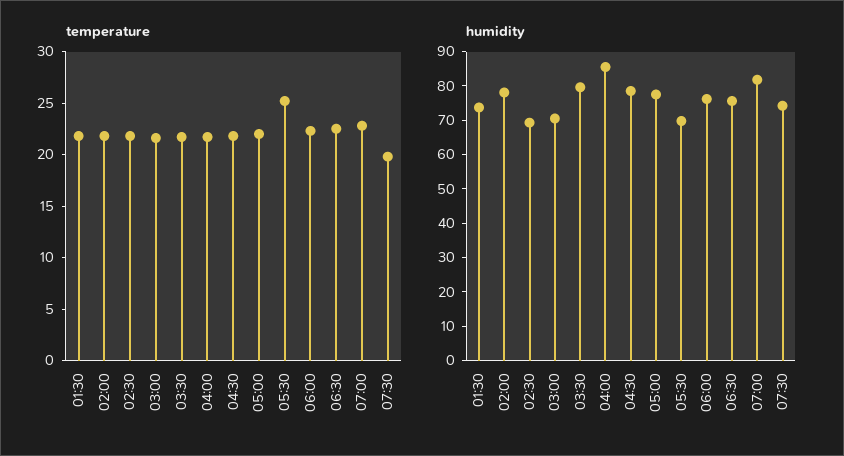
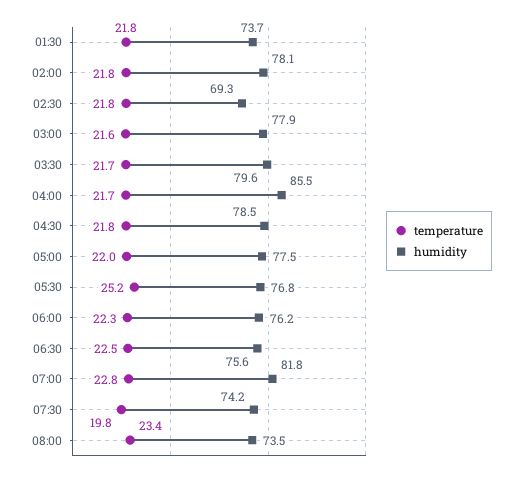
humidity, 03:00: 70 -> 77.9
humidity, 05:30: 70 -> 76.8
temperature, 08:00: none -> 23.4
humidity, 08:00: none -> 73.5

